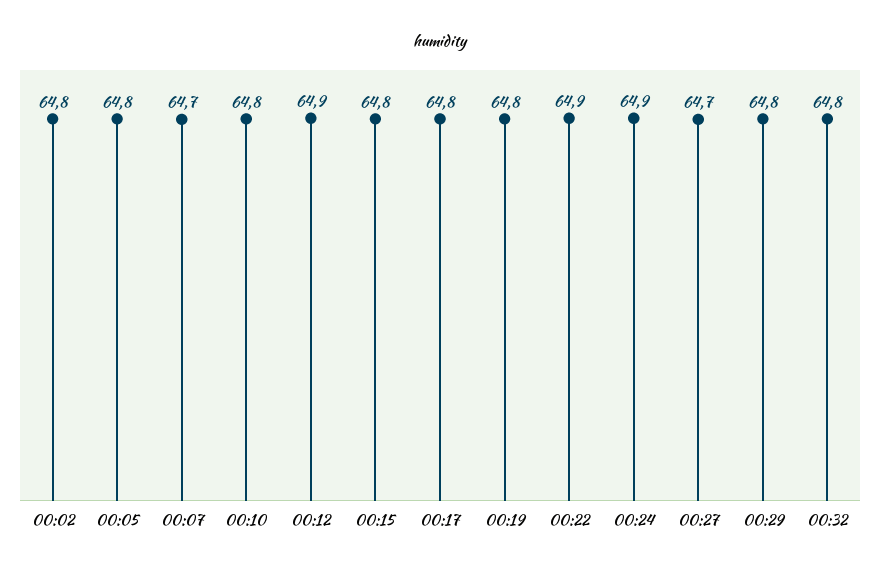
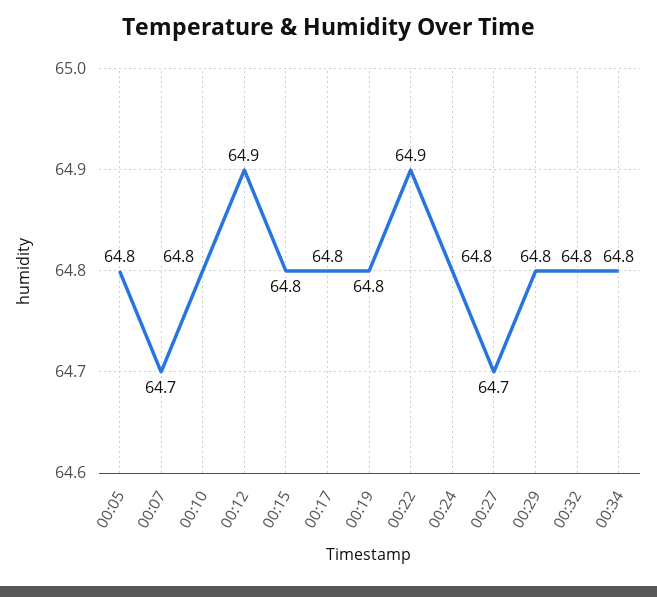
00:02: 64.8 -> none
00:24: 64.9 -> 64.8
00:34: none -> 64.8

